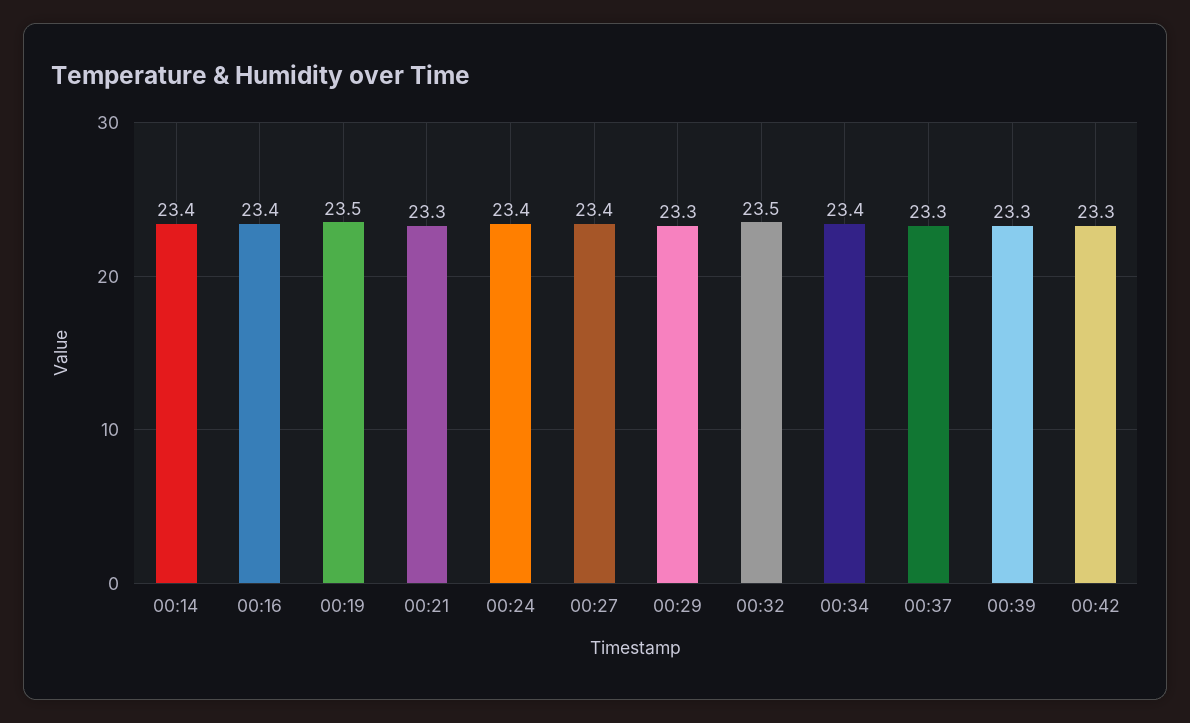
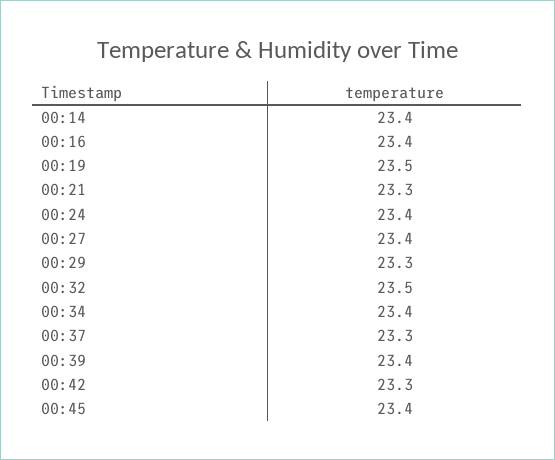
00:39: 23.3 -> 23.4
00:45: none -> 23.4

